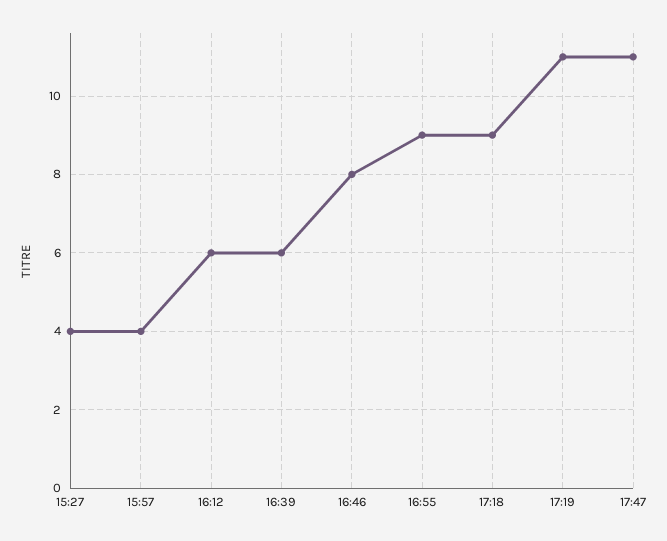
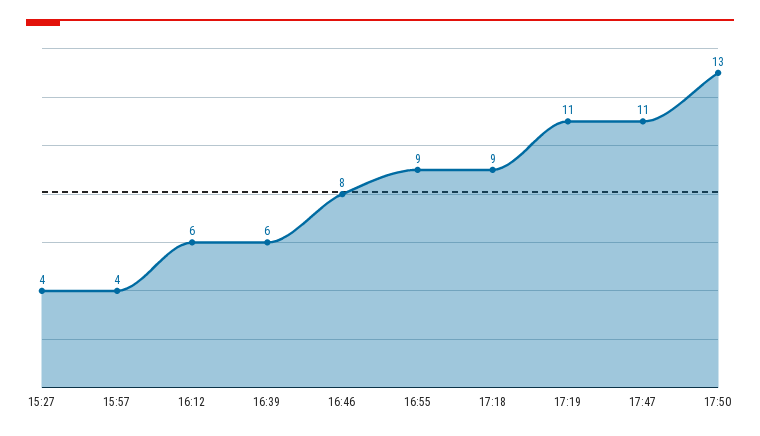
17:50: none -> 13

